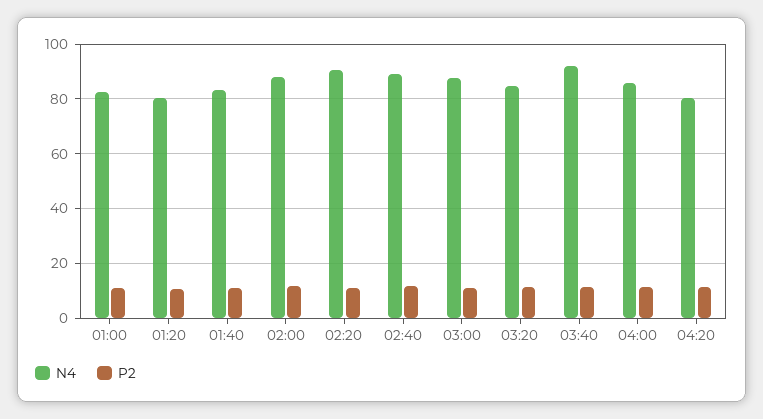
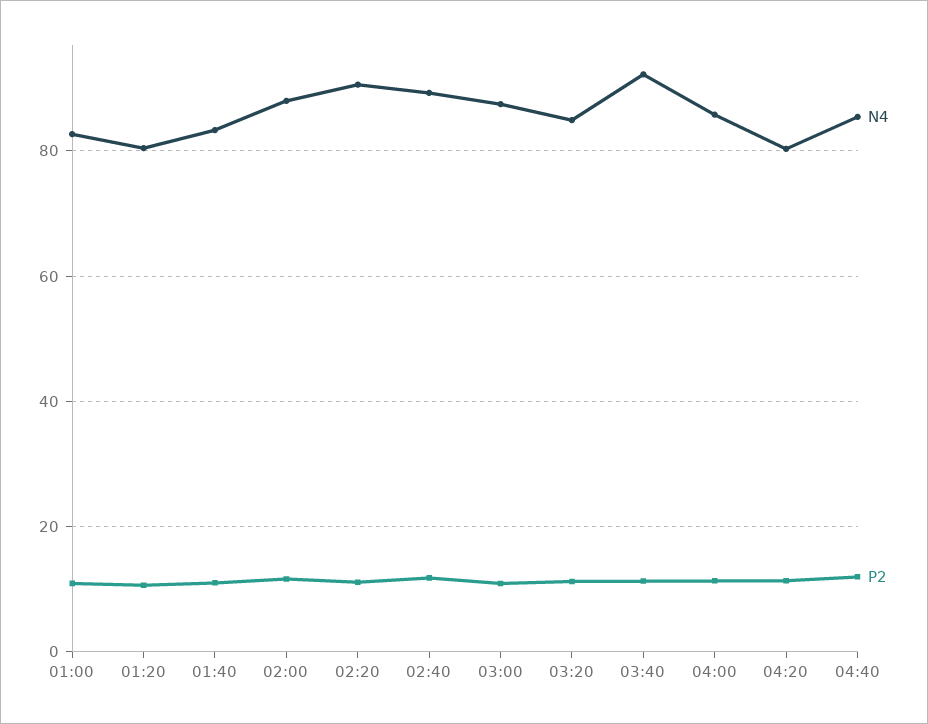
N4, 04:40: none -> 86
P2, 04:40: none -> 12

